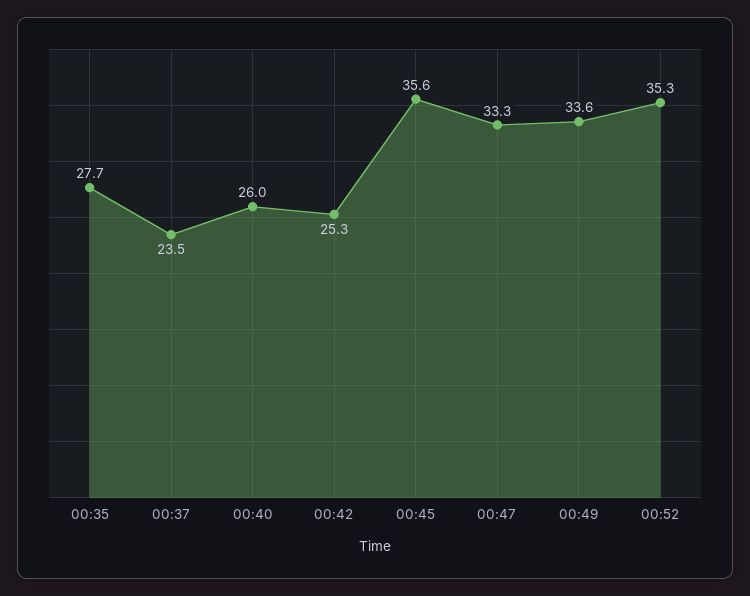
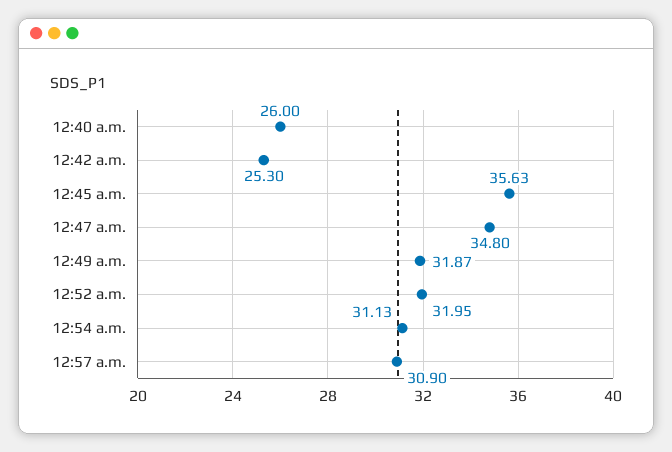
00:35: 27.7 -> none
00:37: 23.5 -> none
00:47: 33.3 -> 34.8
00:49: 33.6 -> 31.87
00:52: 35.3 -> 31.95
12:54 a.m.: none -> 31.13
12:57 a.m.: none -> 30.9

